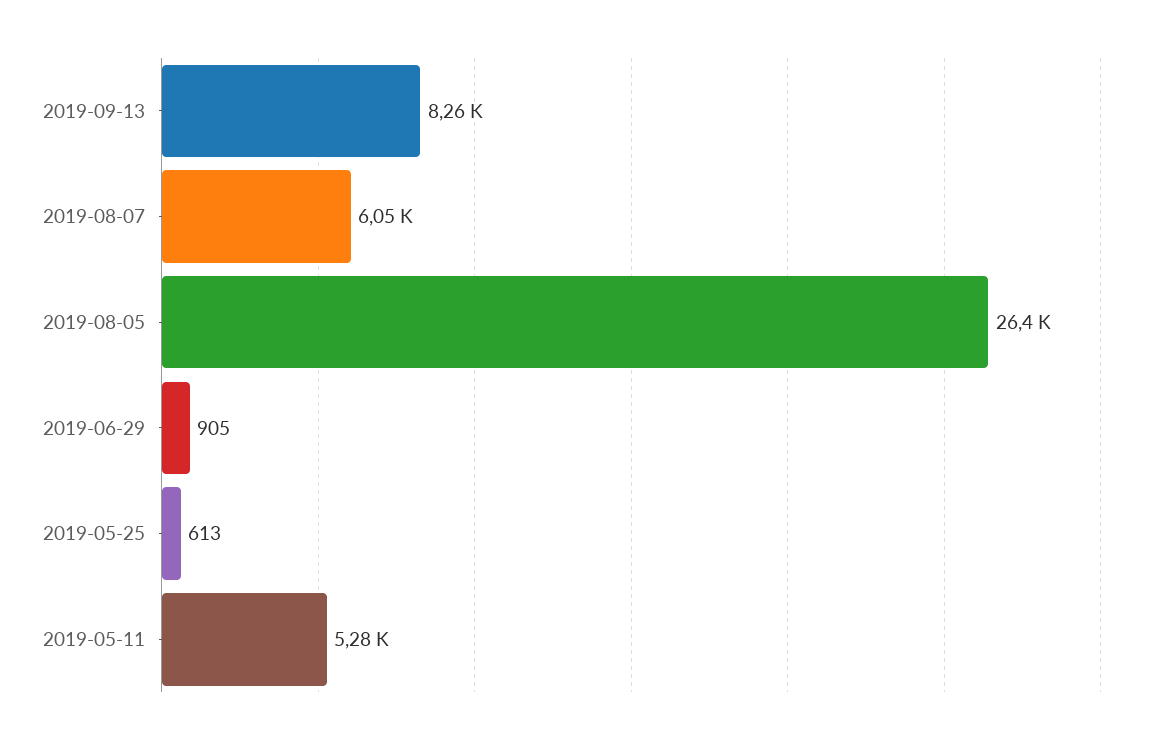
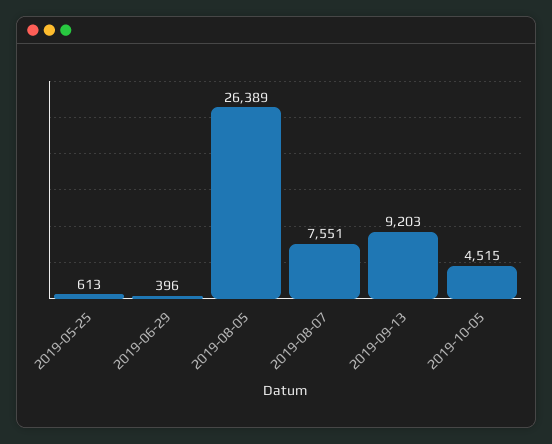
2019-09-13: 8260 -> 9203
2019-08-07: 6050 -> 7551
2019-06-29: 905 -> 396
2019-05-11: 5280 -> none
2019-10-05: none -> 4515

